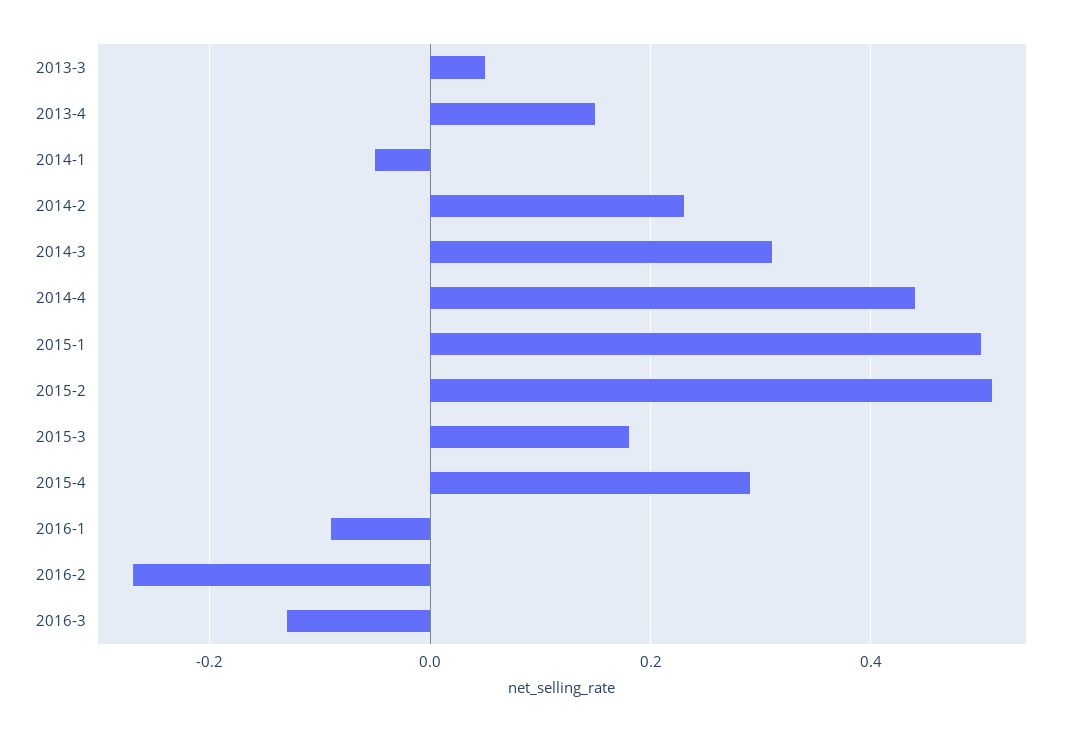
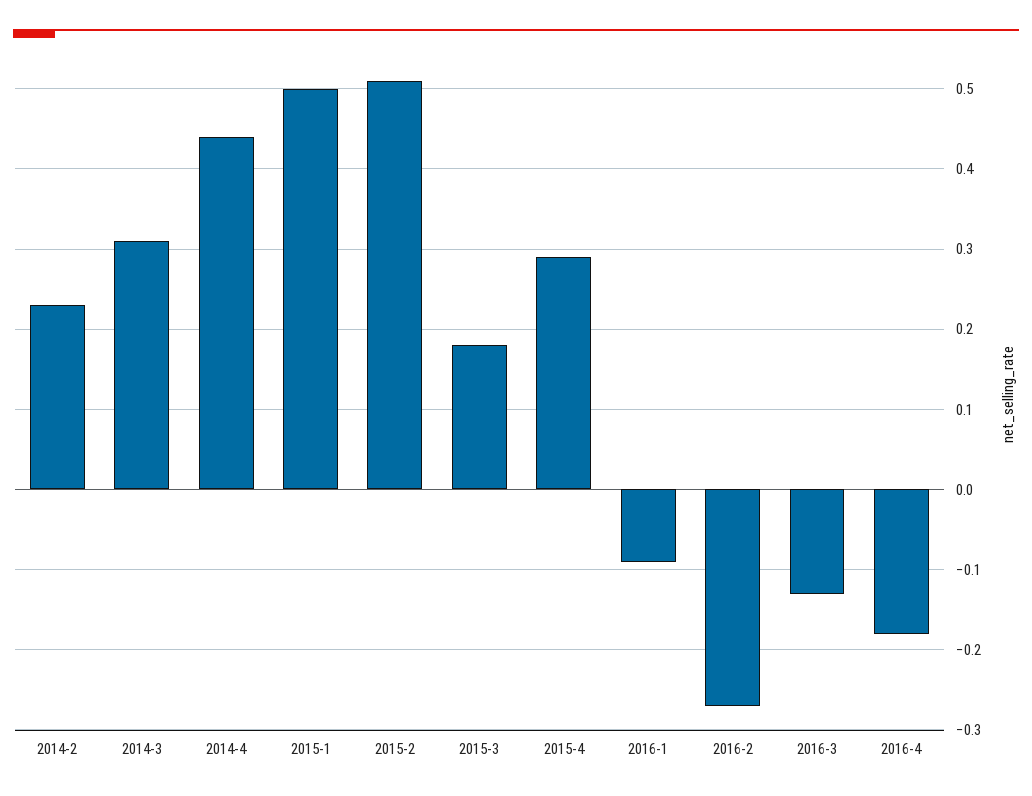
2013-3: 0.05 -> none
2013-4: 0.15 -> none
2014-1: -0.05 -> none
2016-4: none -> -0.18

